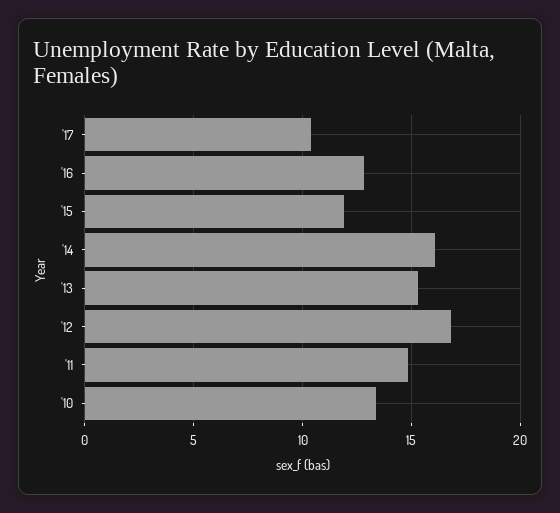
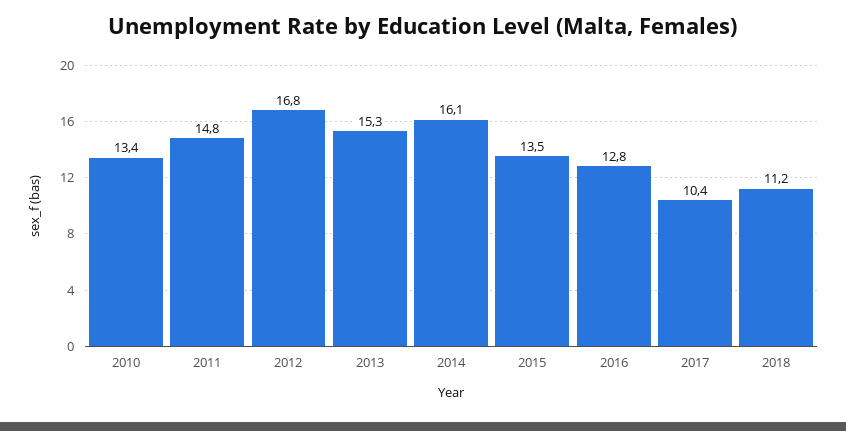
'15: 12 -> 13.5
2018: none -> 11.2

